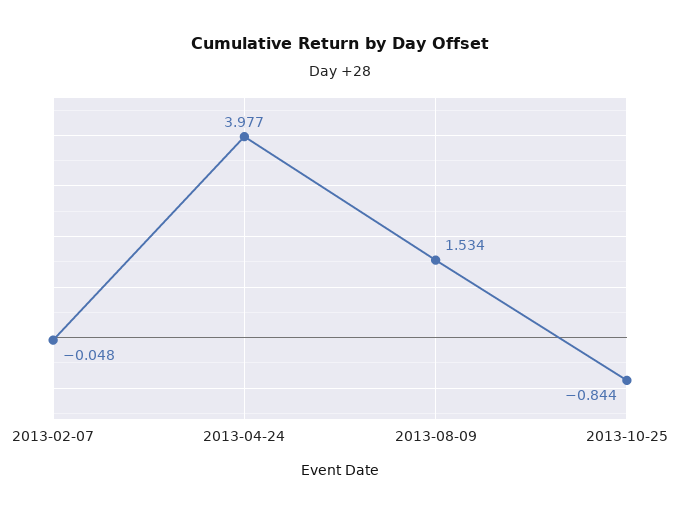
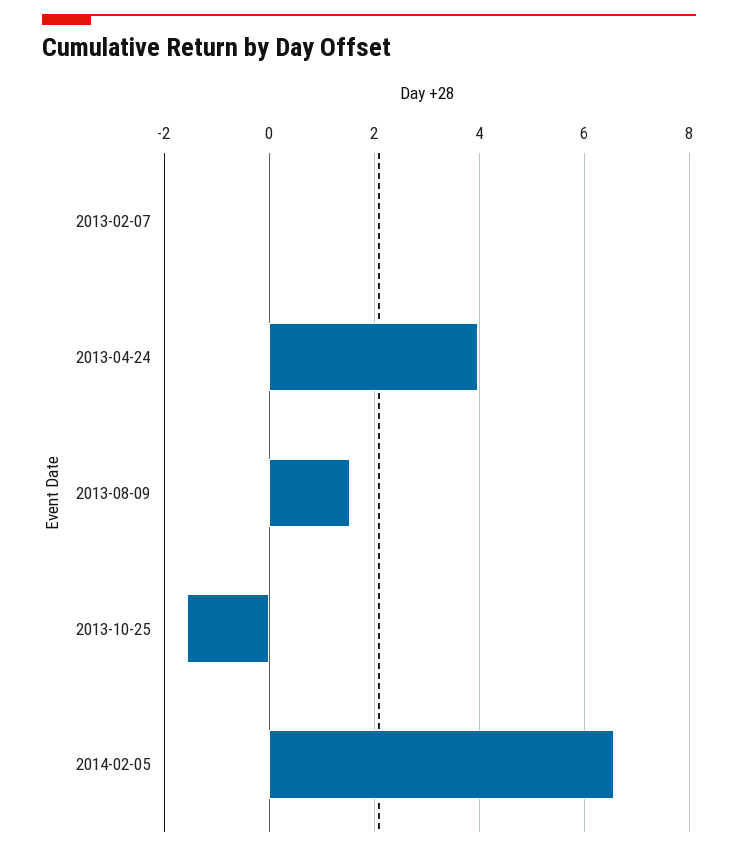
2013-10-25: -0.844 -> -1.6
2014-02-05: none -> 6.6

